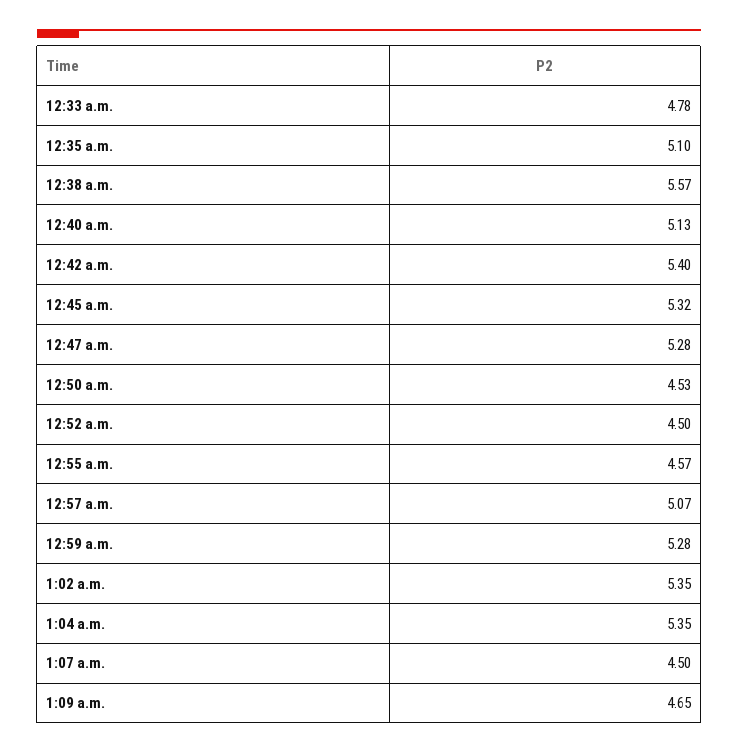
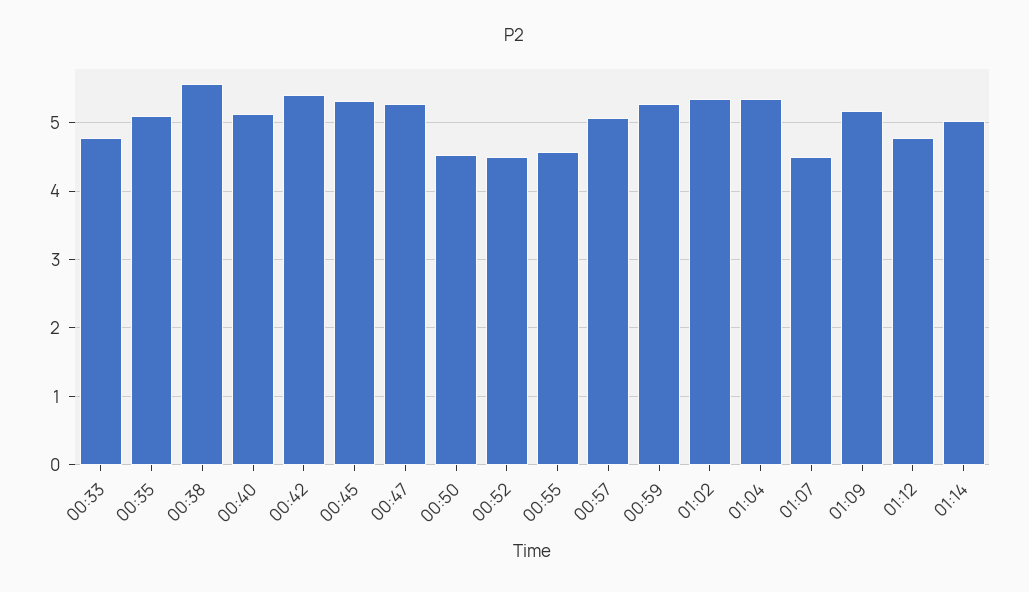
1:09 a.m.: 4.65 -> 5.2
01:12: none -> 4.8
01:14: none -> 5

